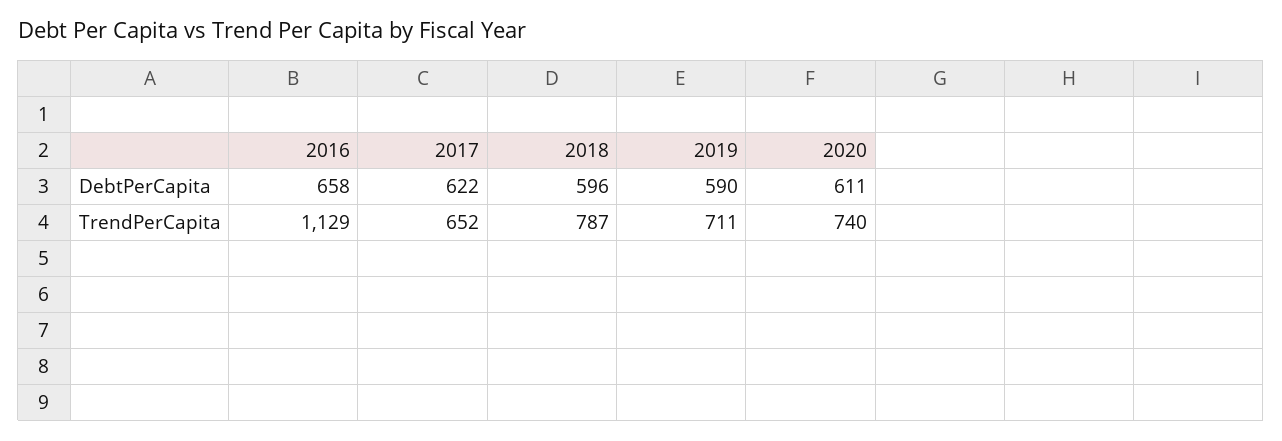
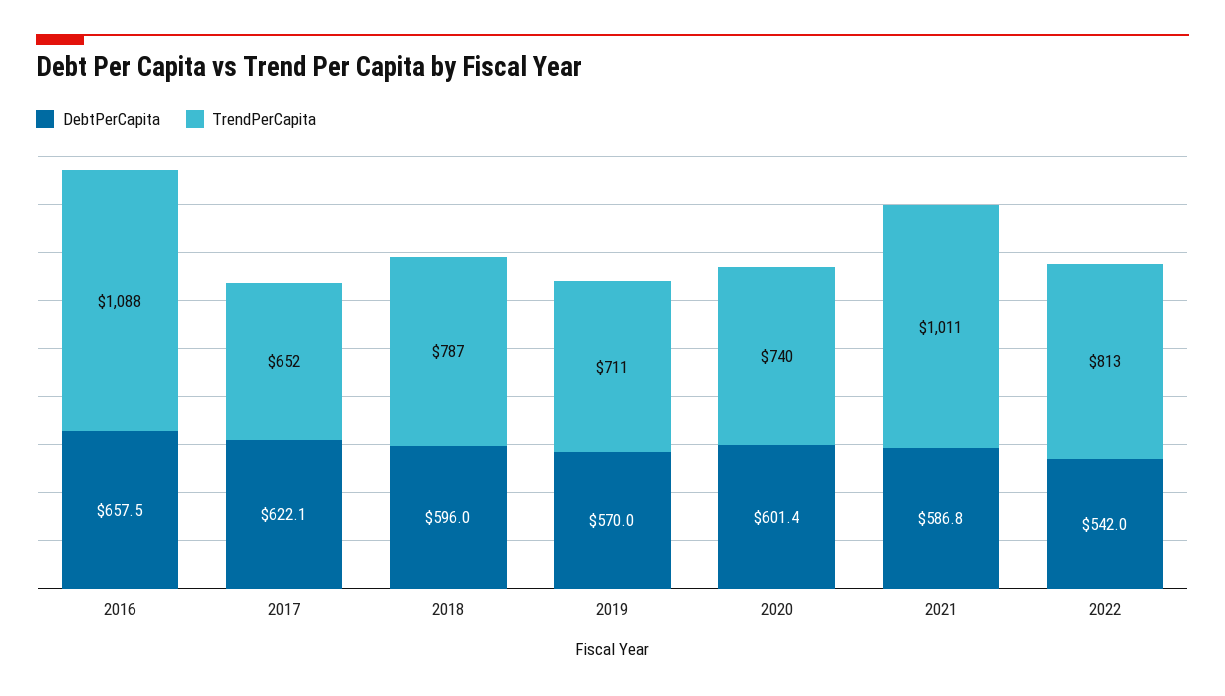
DebtPerCapita, 2019: 590 -> 570
DebtPerCapita, 2020: 611 -> 601.4
TrendPerCapita, 2016: 1129 -> 1088
DebtPerCapita, 2021: none -> 586.8
TrendPerCapita, 2021: none -> 1011
DebtPerCapita, 2022: none -> 542
TrendPerCapita, 2022: none -> 813

